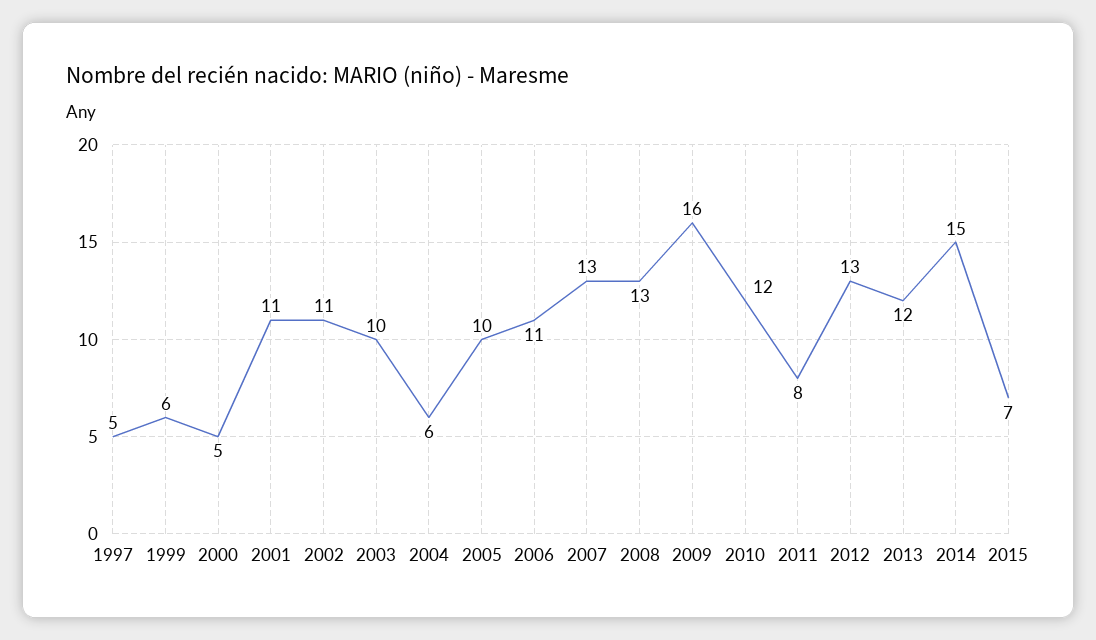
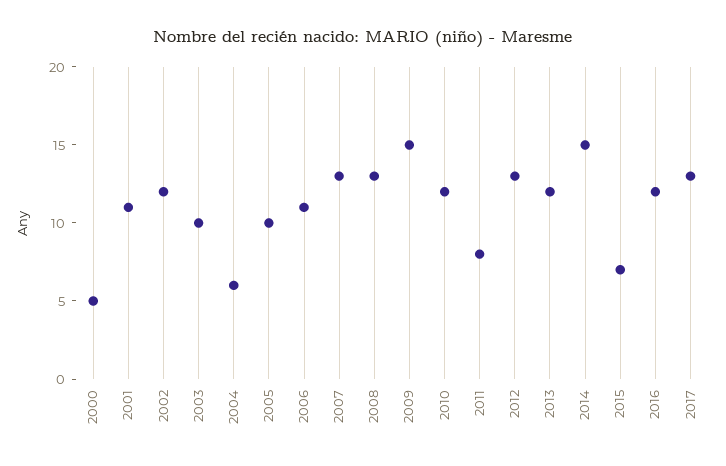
1997: 5 -> none
1999: 6 -> none
2002: 11 -> 12
2009: 16 -> 15
2016: none -> 12
2017: none -> 13

